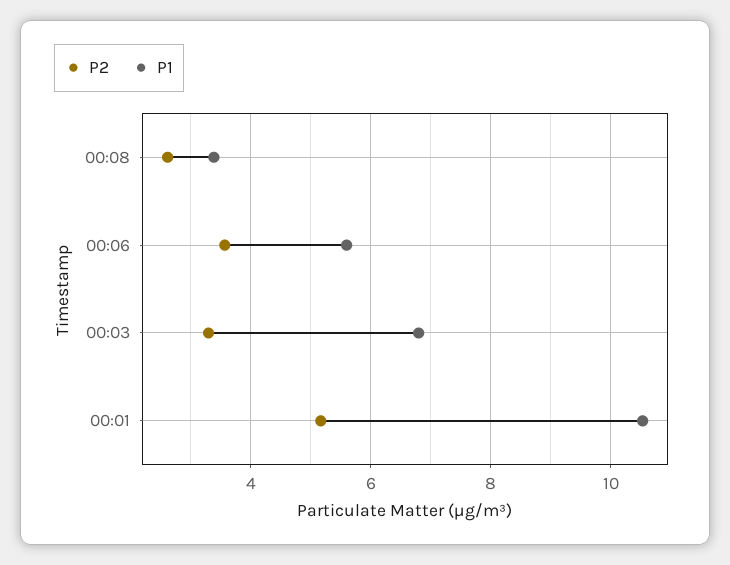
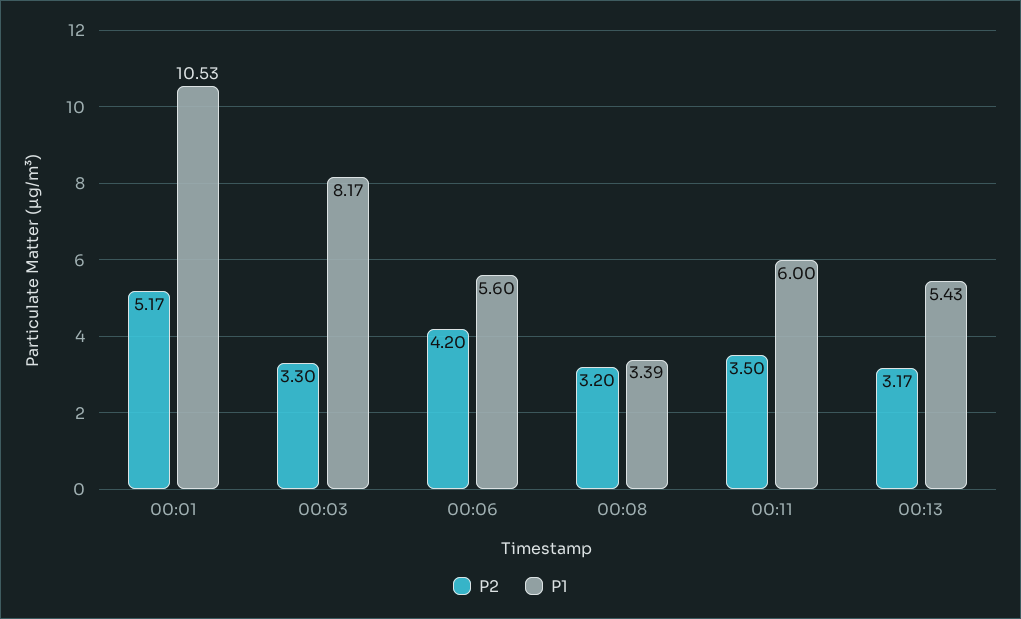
P2, 00:08: 2.6 -> 3.2
P2, 00:06: 3.6 -> 4.2
P1, 00:03: 6.8 -> 8.17
P2, 00:11: none -> 3.5
P1, 00:11: none -> 6
P2, 00:13: none -> 3.17
P1, 00:13: none -> 5.43

